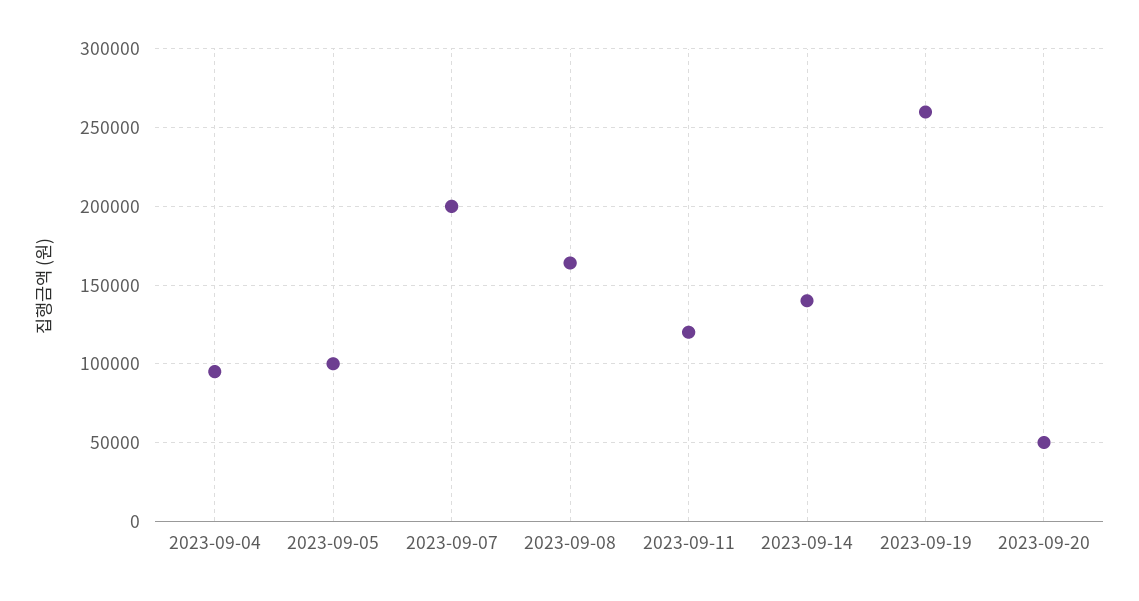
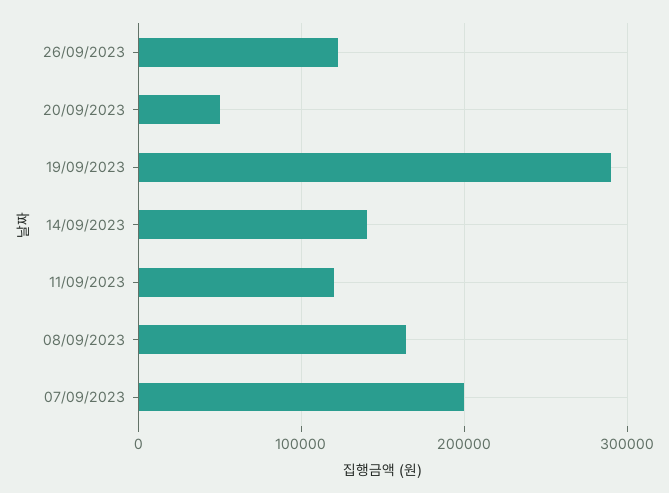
2023-09-04: 95000 -> none
2023-09-05: 100000 -> none
2023-09-19: 260000 -> 290000
26/09/2023: none -> 120000

